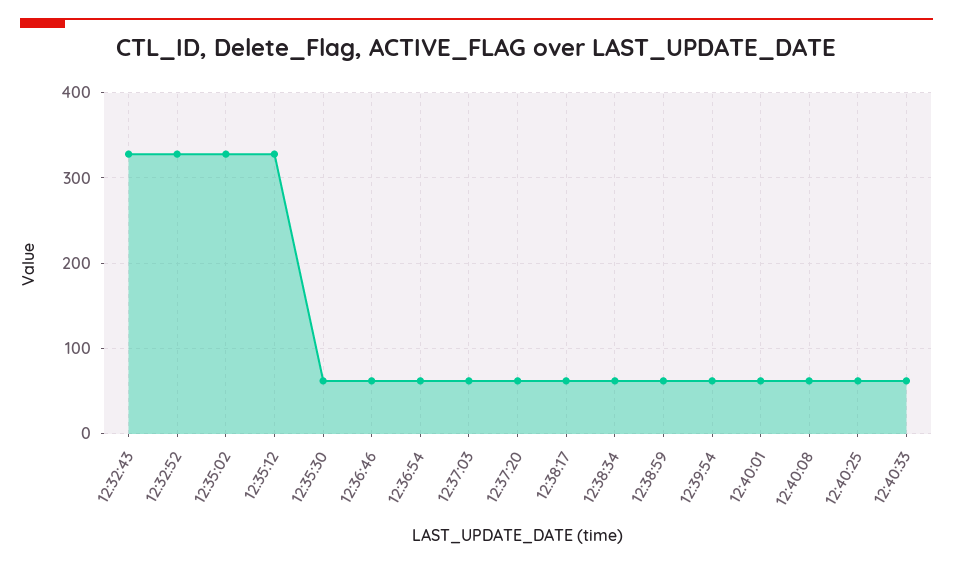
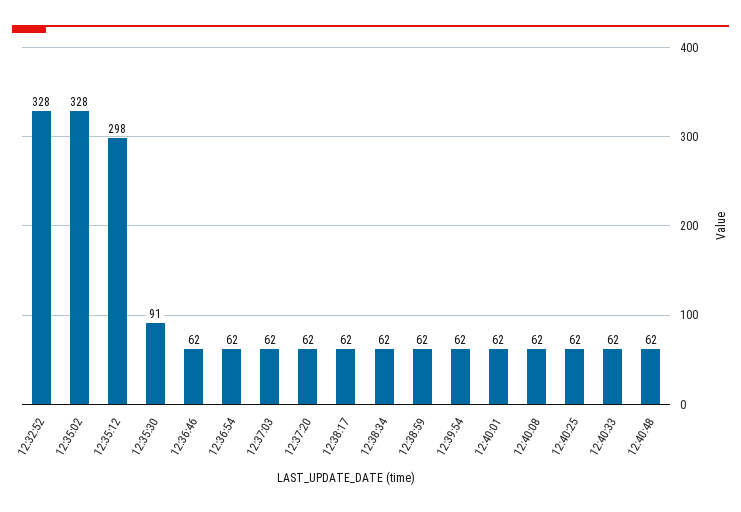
12:32:43: 330 -> none
12:35:12: 330 -> 298
12:35:30: 60 -> 91
12:40:48: none -> 62

